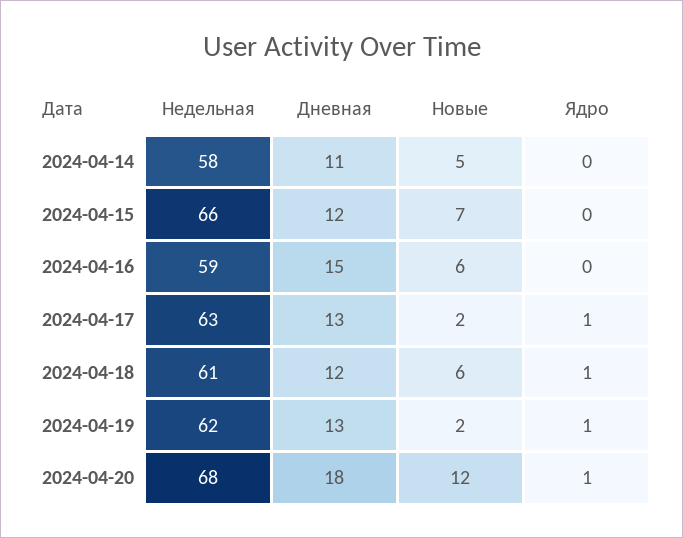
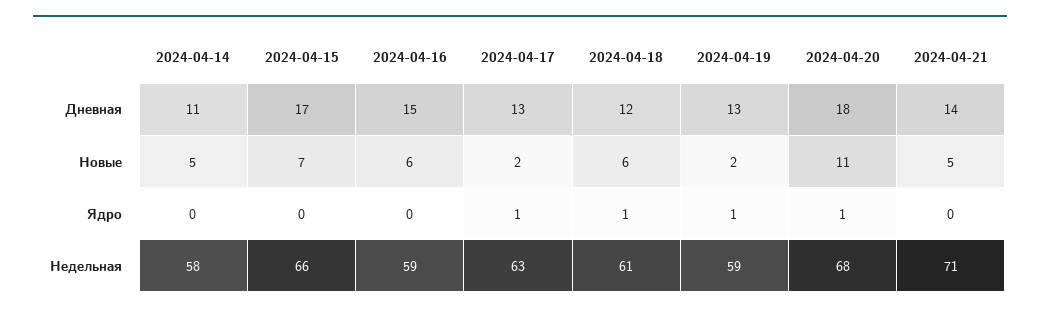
Дневная, 2024-04-15: 12 -> 17
Недельная, 2024-04-19: 62 -> 59
Новые, 2024-04-20: 12 -> 11
Дневная, 2024-04-21: none -> 14
Новые, 2024-04-21: none -> 5
Ядро, 2024-04-21: none -> 0
Недельная, 2024-04-21: none -> 71

